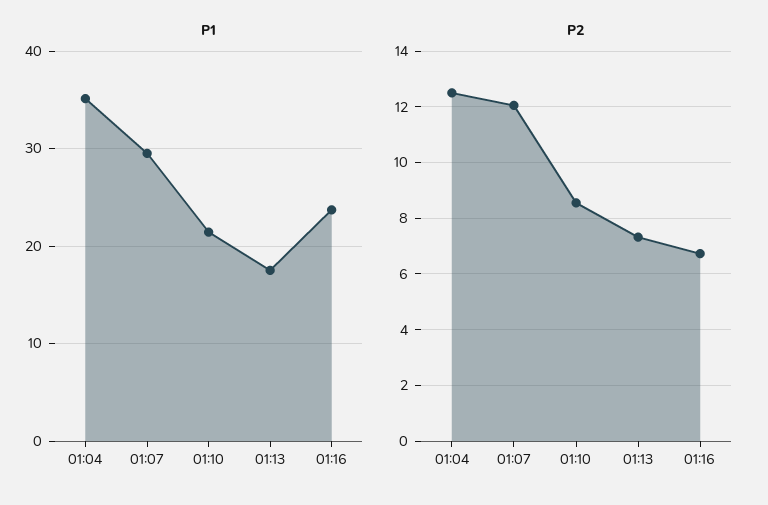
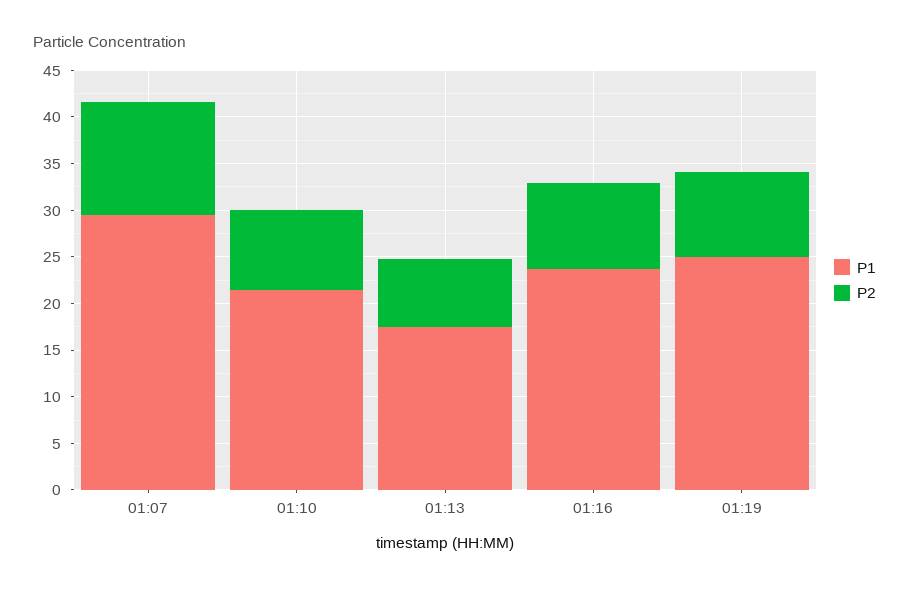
P1, 01:04: 35 -> none
P2, 01:04: 12.5 -> none
P2, 01:16: 6.75 -> 9
P1, 01:19: none -> 25
P2, 01:19: none -> 9

